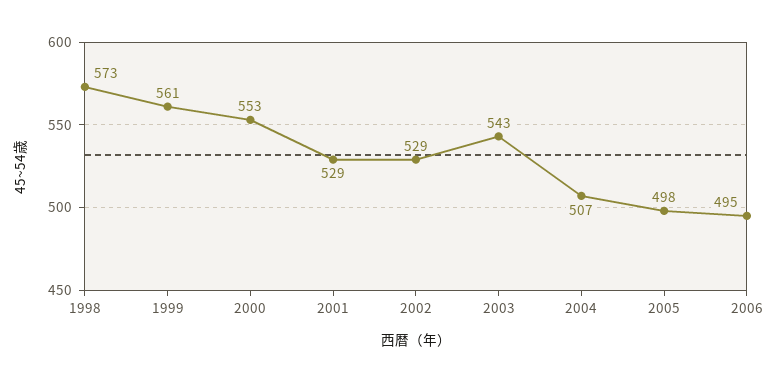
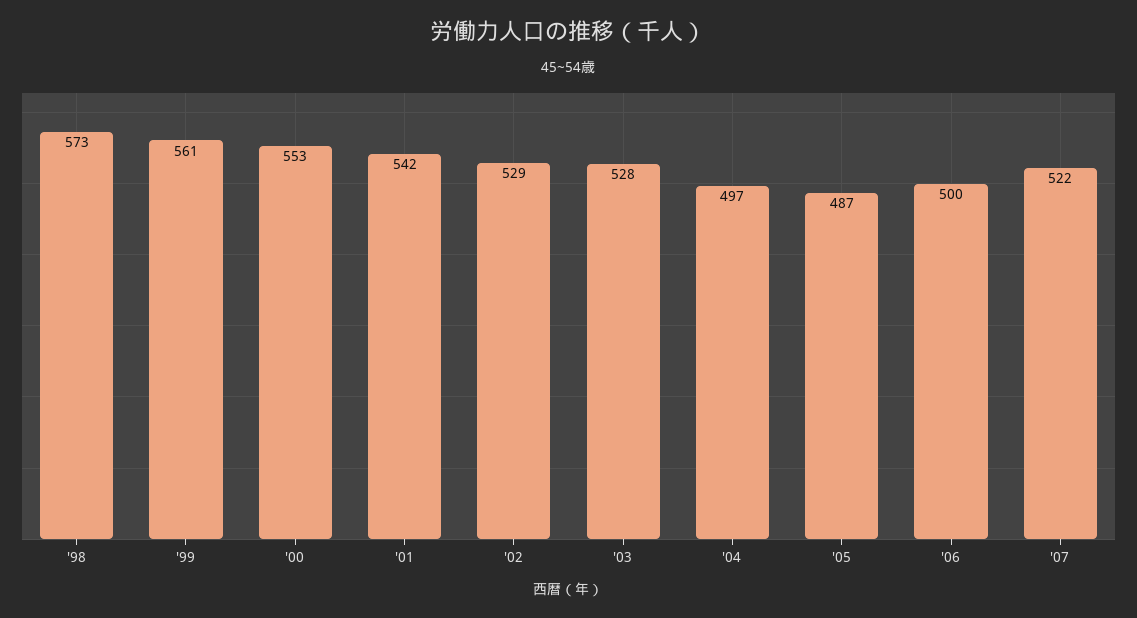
2001: 529 -> 542
2003: 543 -> 528
2004: 507 -> 497
2005: 498 -> 487
2006: 495 -> 500
'07: none -> 522

